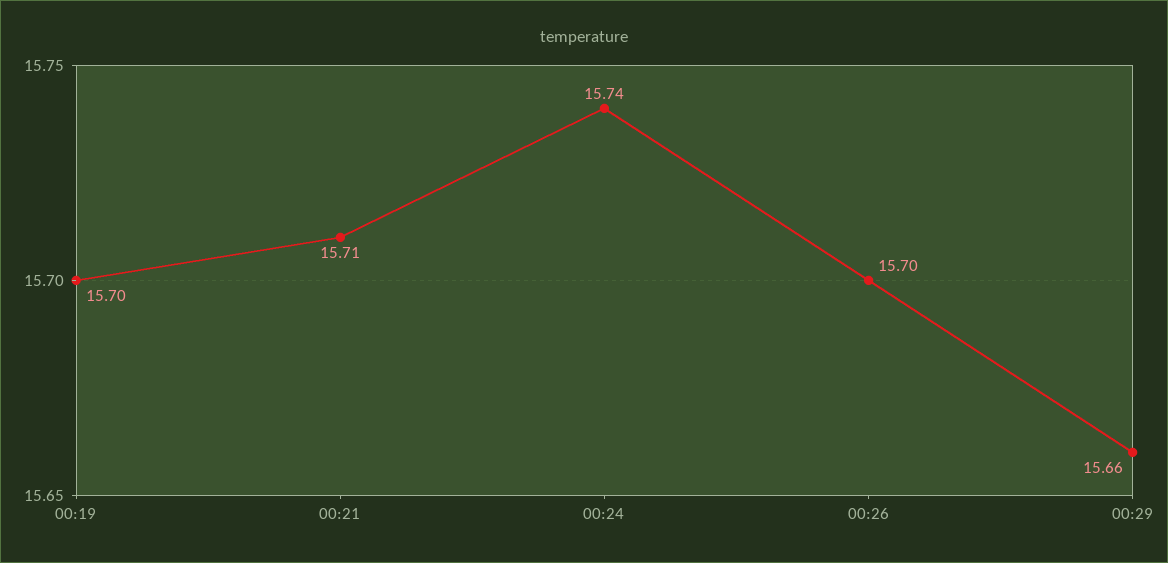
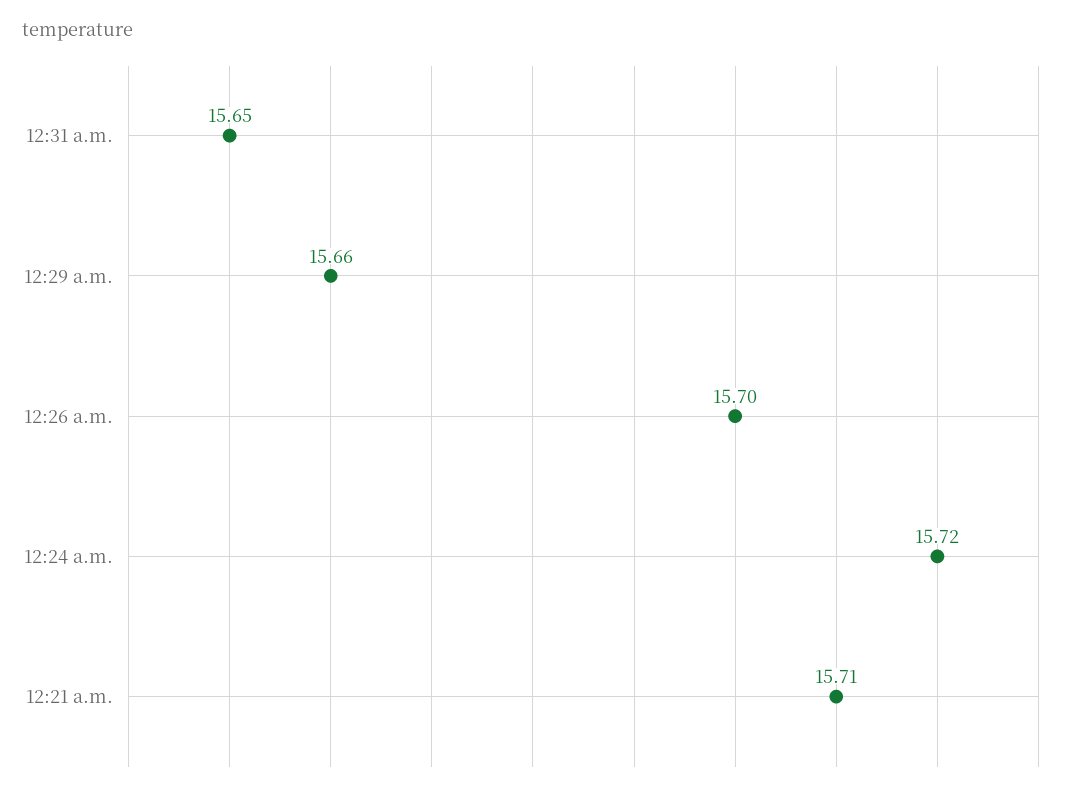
00:19: 15.7 -> none
00:24: 15.74 -> 15.72
12:31 a.m.: none -> 15.65

